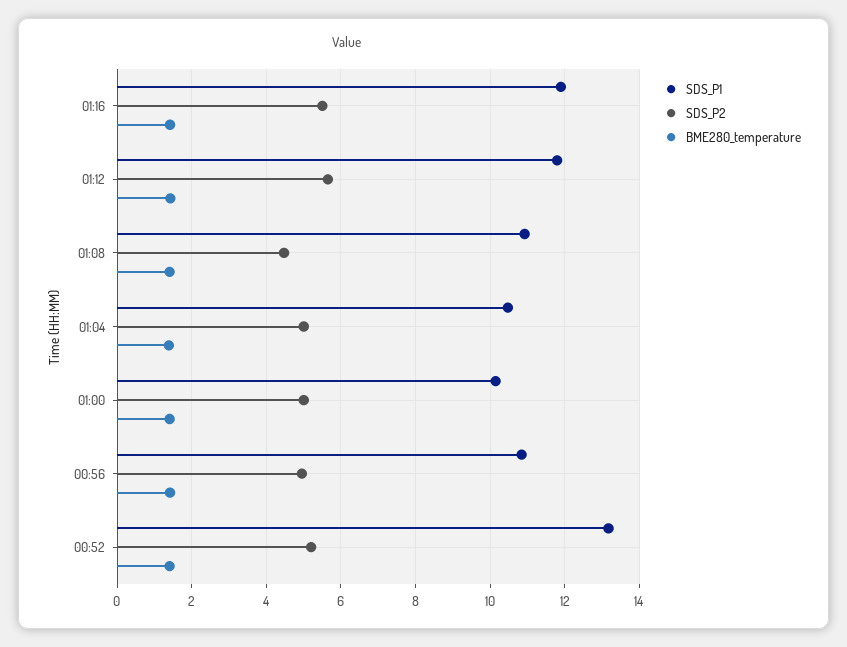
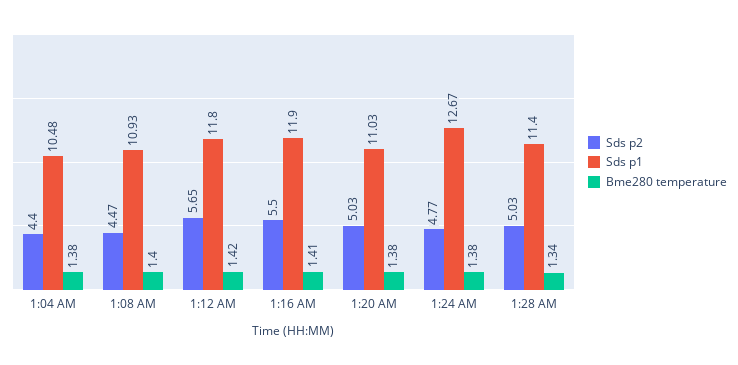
SDS_P2, 01:04: 5 -> 4.4
SDS_P1, 01:00: 10.2 -> none
SDS_P2, 01:00: 5 -> none
BME280_temperature, 01:00: 1.4 -> none
SDS_P1, 00:56: 10.8 -> none
SDS_P2, 00:56: 5 -> none
BME280_temperature, 00:56: 1.4 -> none
SDS_P1, 00:52: 13.2 -> none
SDS_P2, 00:52: 5.2 -> none
BME280_temperature, 00:52: 1.4 -> none
SDS_P2, 1:20 AM: none -> 5.03
SDS_P1, 1:20 AM: none -> 11.03
BME280_temperature, 1:20 AM: none -> 1.38
SDS_P2, 1:24 AM: none -> 4.77
SDS_P1, 1:24 AM: none -> 12.67
BME280_temperature, 1:24 AM: none -> 1.38
SDS_P2, 1:28 AM: none -> 5.03
SDS_P1, 1:28 AM: none -> 11.4
BME280_temperature, 1:28 AM: none -> 1.34

